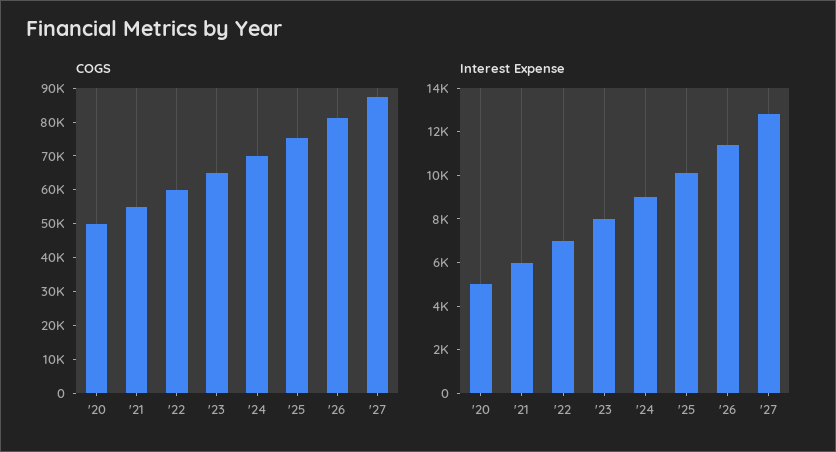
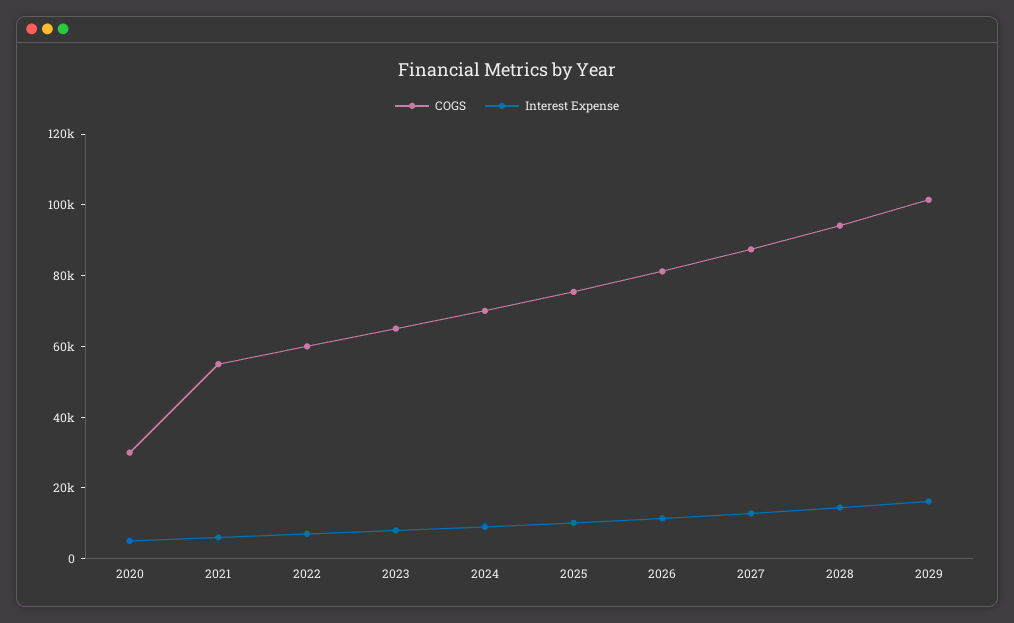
COGS, '20: 50000 -> 30000
COGS, 2028: none -> 95000
Interest Expense, 2028: none -> 15000
COGS, 2029: none -> 100000
Interest Expense, 2029: none -> 15000

